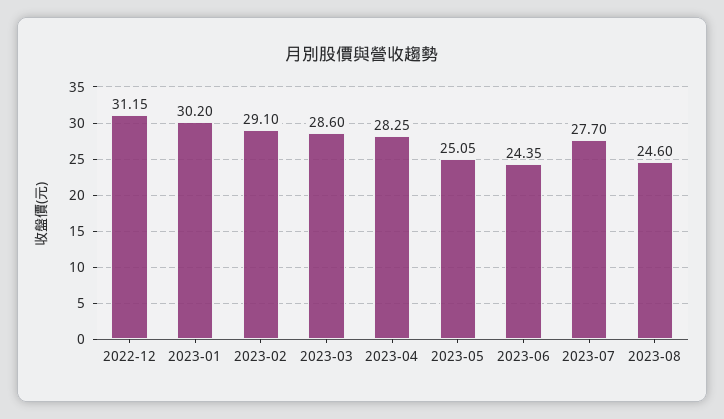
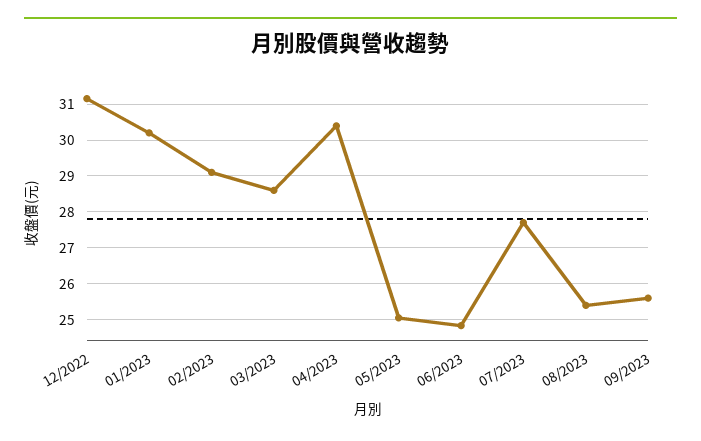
2023-04: 28.25 -> 30.4
2023-06: 24.35 -> 24.8
2023-08: 24.6 -> 25.4
09/2023: none -> 25.6

